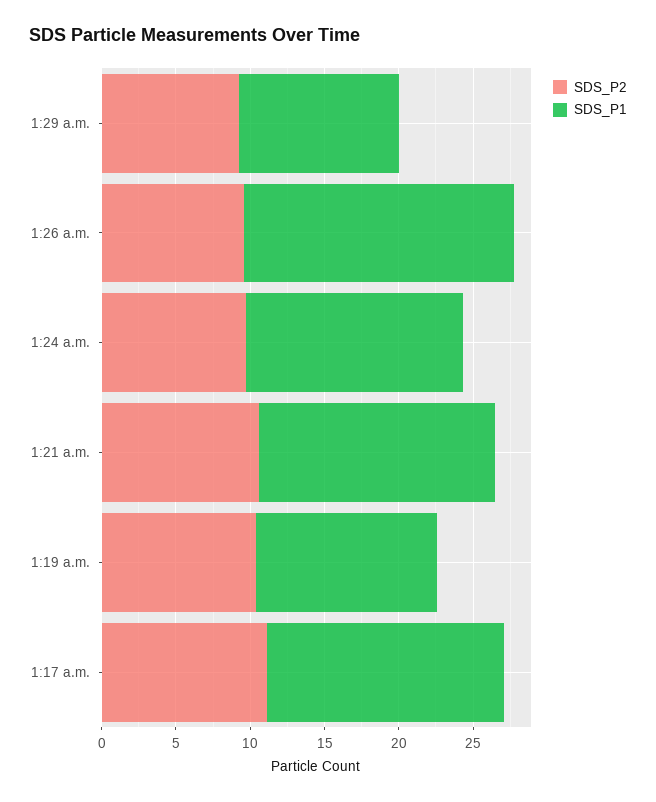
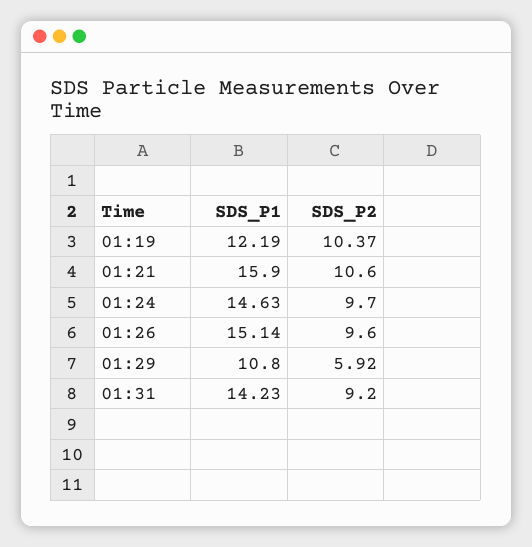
SDS_P2, 1:29 a.m.: 9 -> 5.92
SDS_P1, 1:26 a.m.: 18 -> 15.14
SDS_P2, 1:17 a.m.: 11 -> none
SDS_P1, 1:17 a.m.: 16 -> none
SDS_P1, 01:31: none -> 14.23
SDS_P2, 01:31: none -> 9.2

